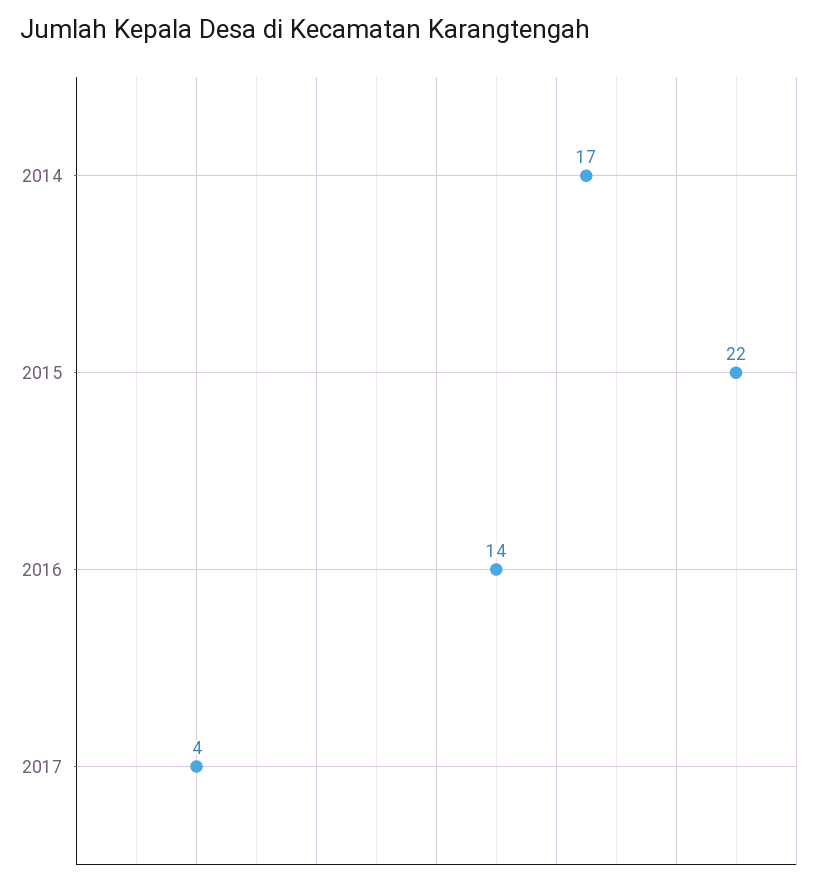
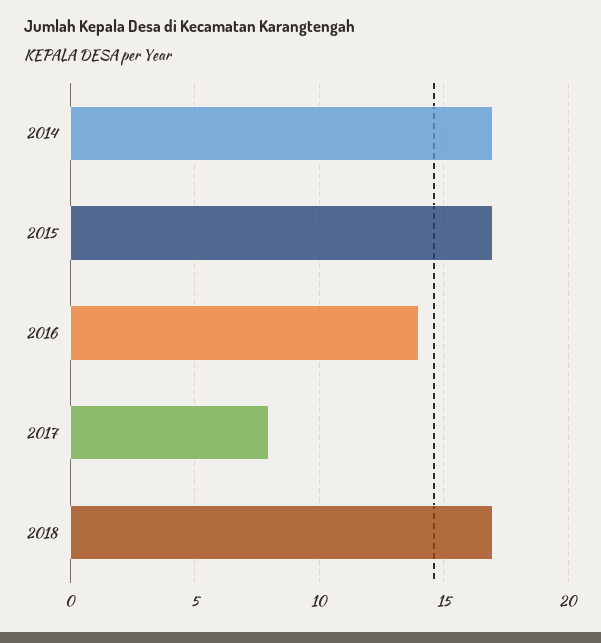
2015: 22 -> 17
2017: 4 -> 8
2018: none -> 17

